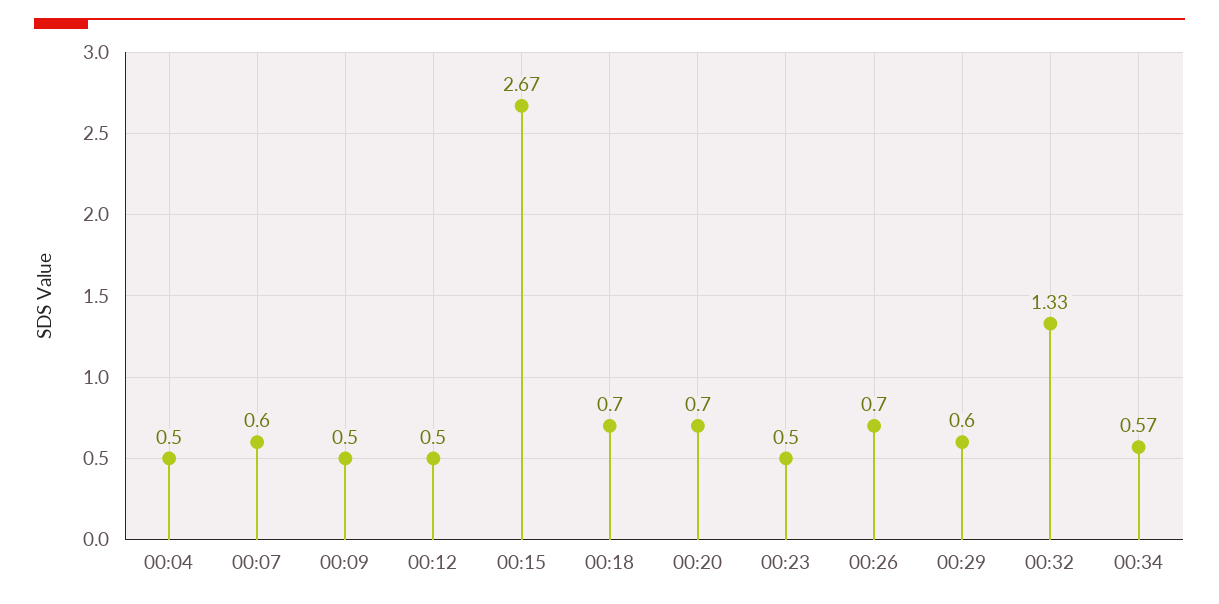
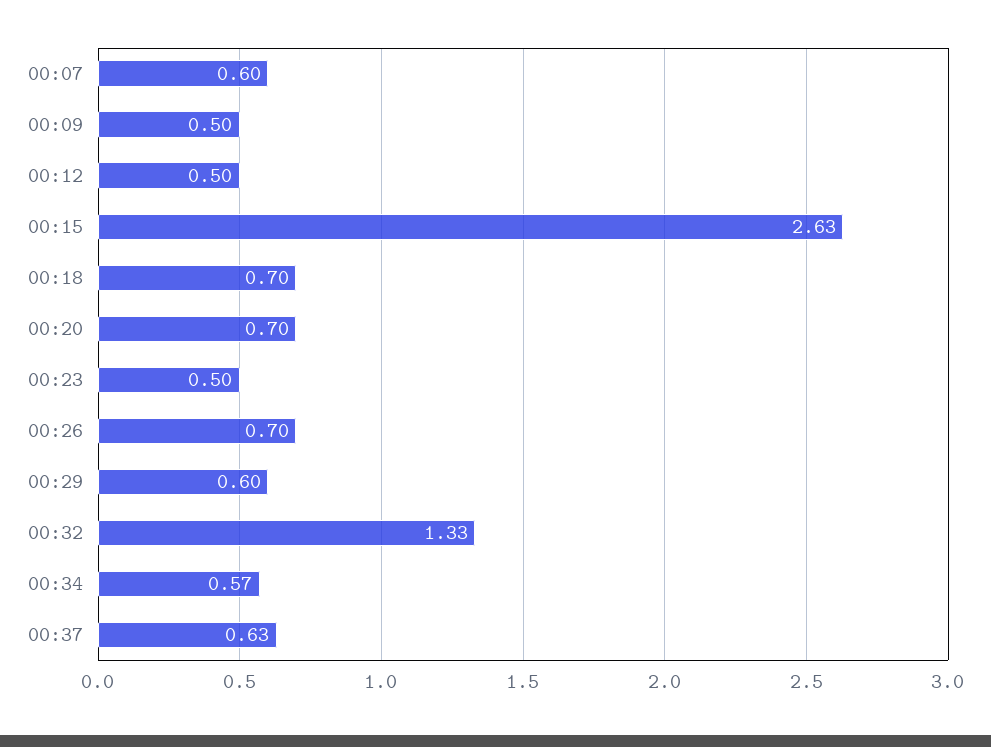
00:04: 0.5 -> none
00:15: 2.67 -> 2.63
00:37: none -> 0.63

